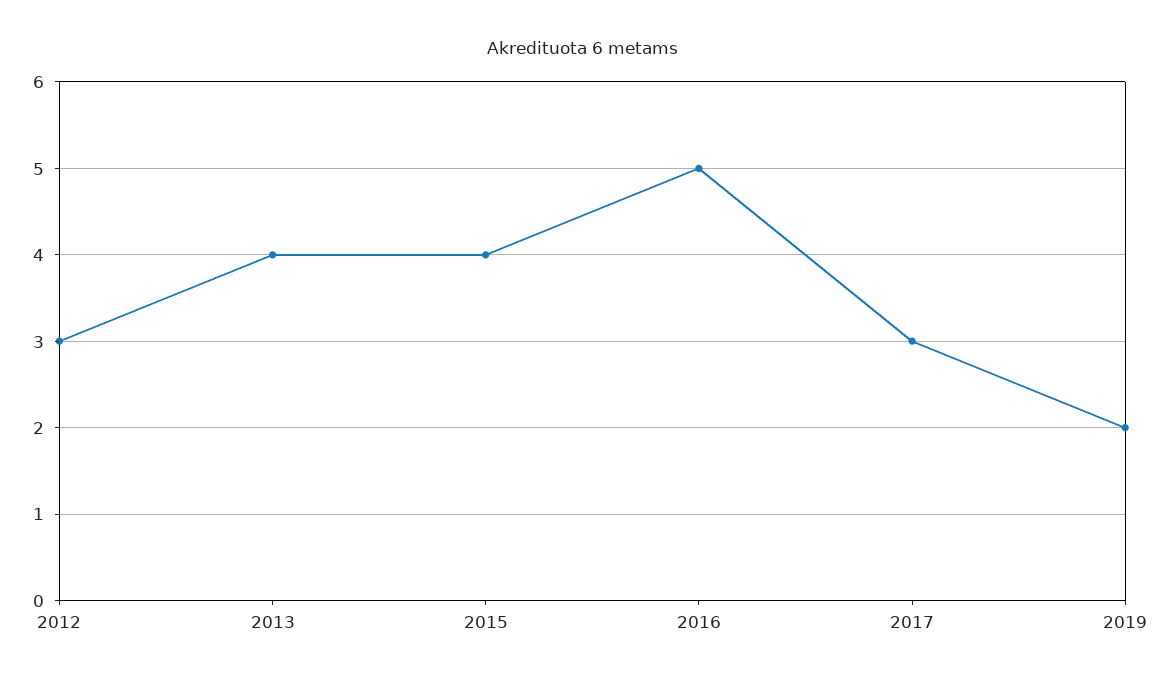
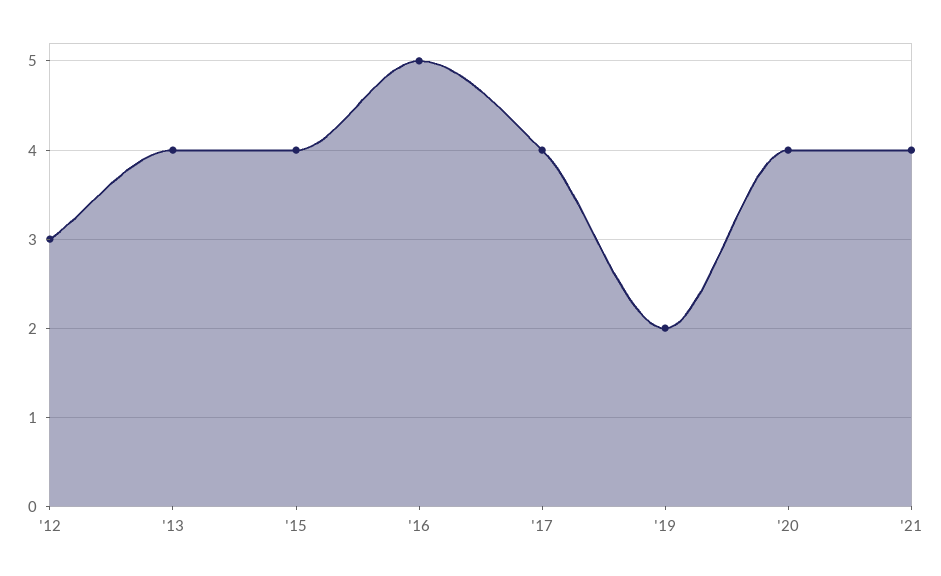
2017: 3 -> 4
'20: none -> 4
'21: none -> 4

